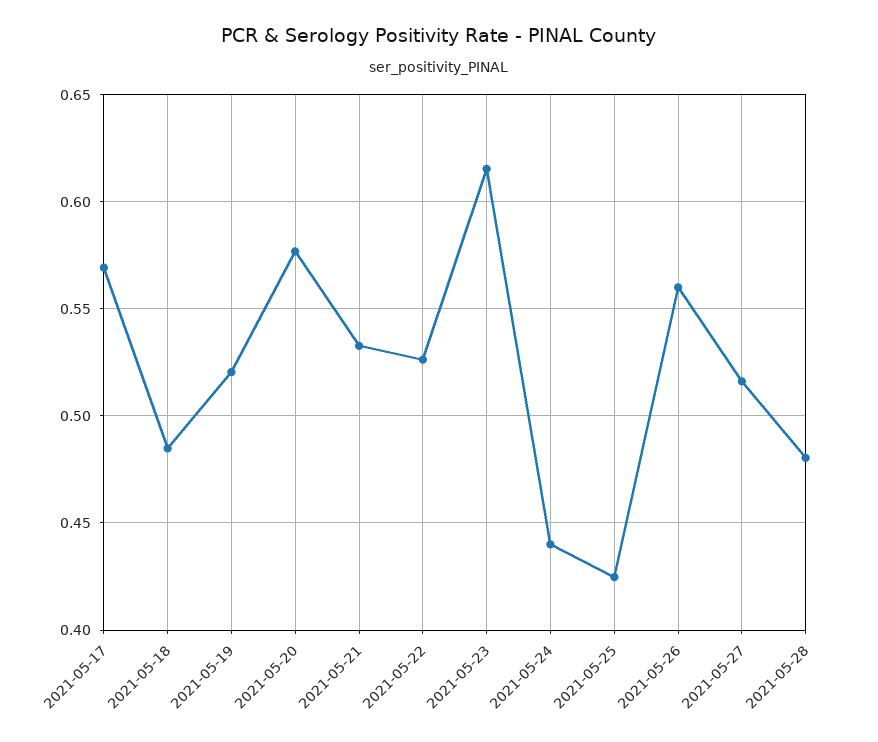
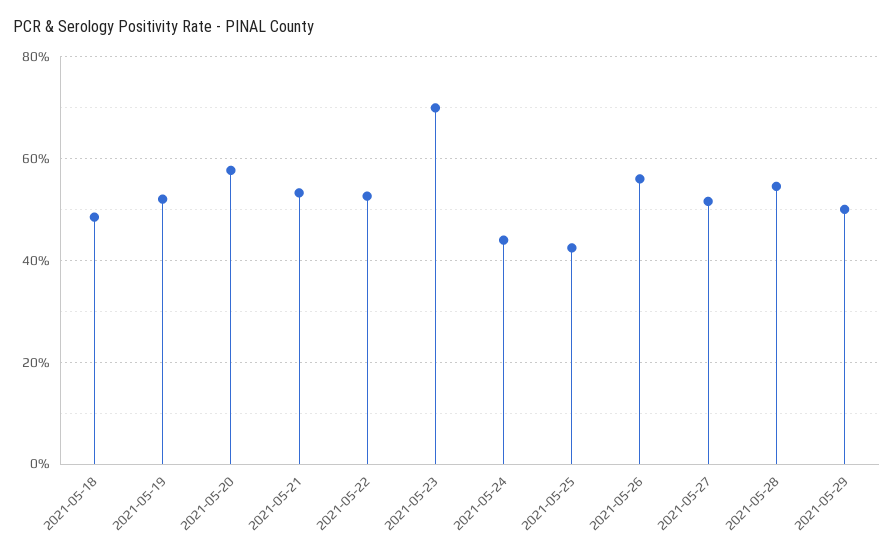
2021-05-17: 0.57 -> none
2021-05-23: 0.615 -> 0.7
2021-05-28: 0.48 -> 0.54
2021-05-29: none -> 0.5

